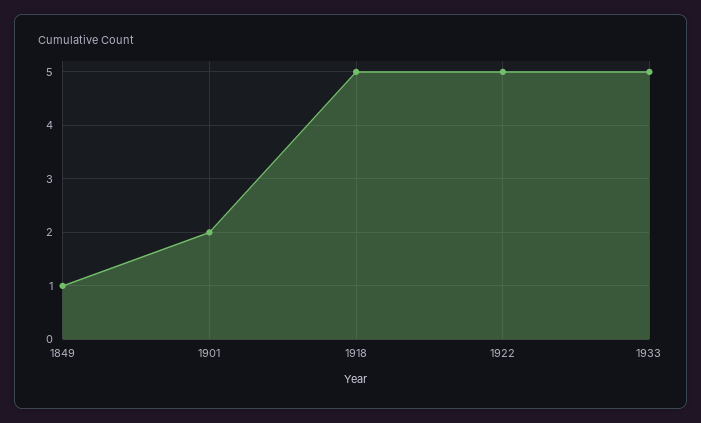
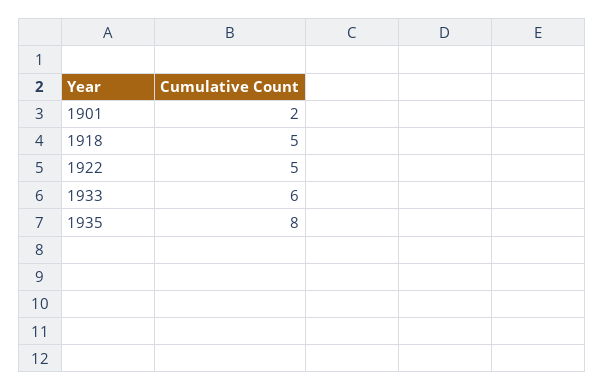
1849: 1 -> none
1933: 5 -> 6
1935: none -> 8

